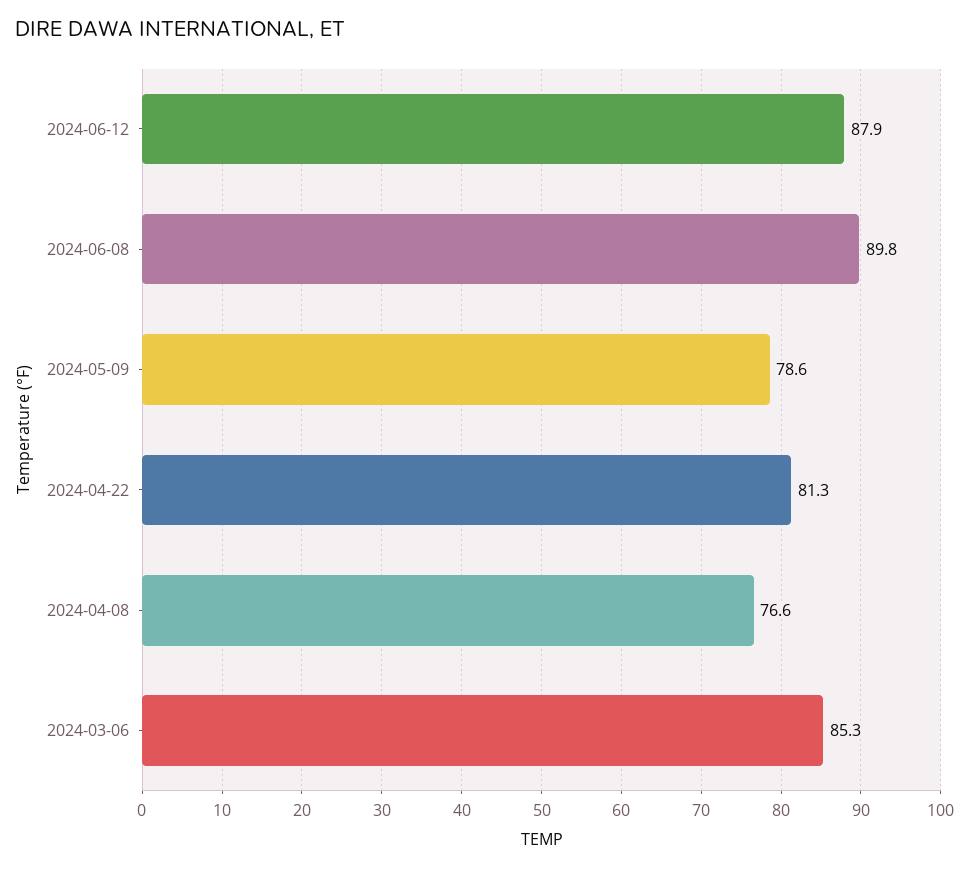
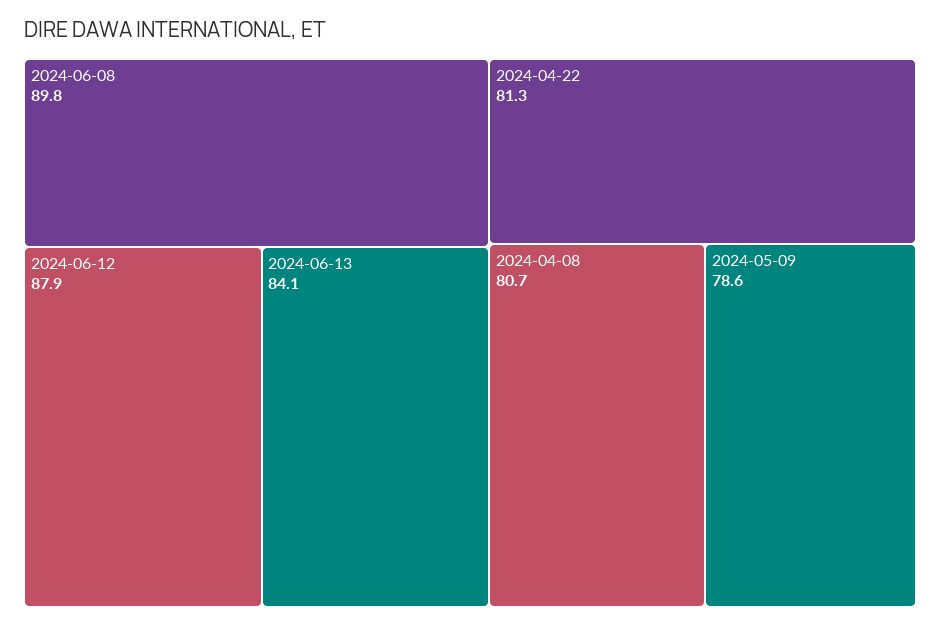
2024-04-08: 76.6 -> 80.7
2024-03-06: 85.3 -> none
2024-06-13: none -> 84.1

